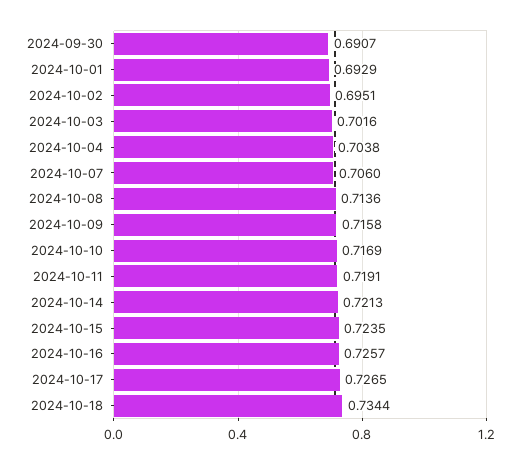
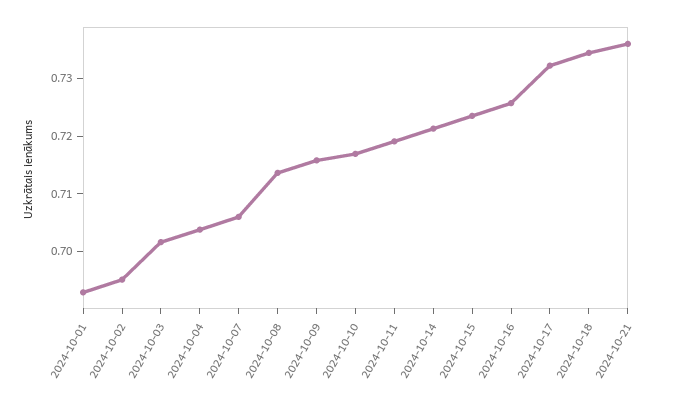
2024-09-30: 0.6907 -> none
2024-10-17: 0.7265 -> 0.732
2024-10-21: none -> 0.736

